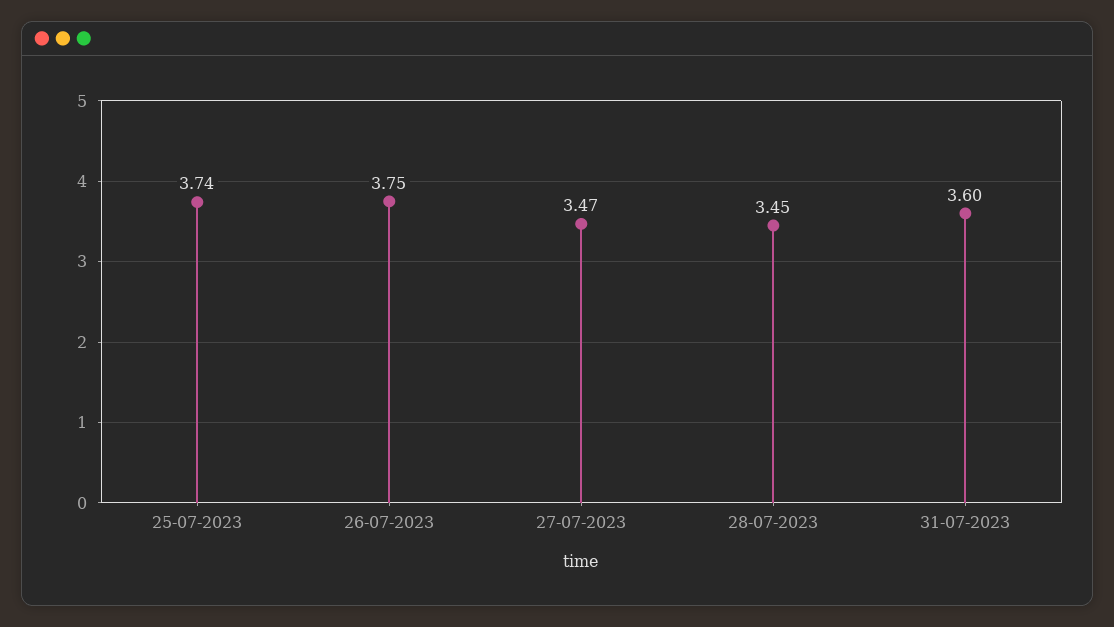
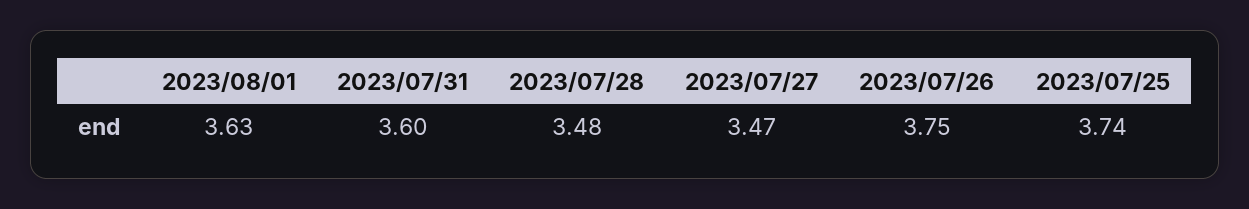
28-07-2023: 3.45 -> 3.48
2023/08/01: none -> 3.63

